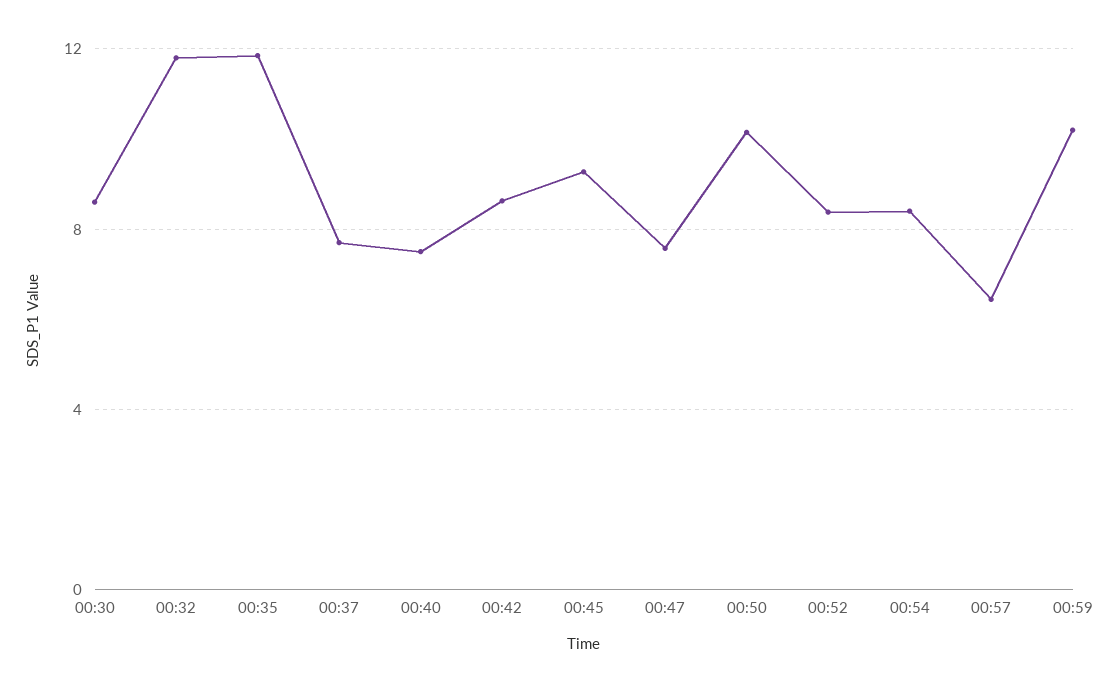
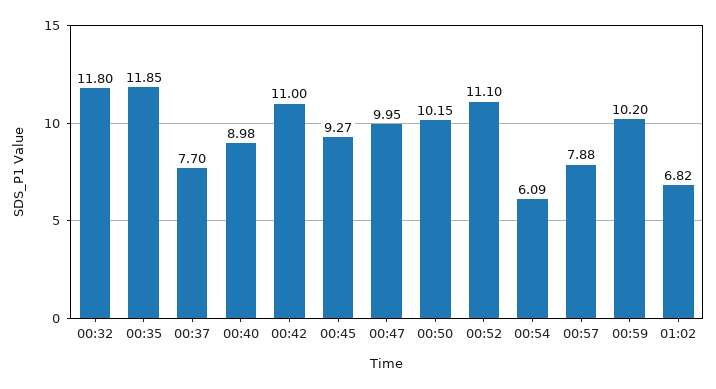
00:30: 8.5 -> none
00:40: 7.5 -> 8.98
00:42: 8.5 -> 11
00:47: 7.5 -> 9.95
00:52: 8.5 -> 11.1
00:54: 8.5 -> 6.09
00:57: 6.5 -> 7.88
01:02: none -> 6.82

